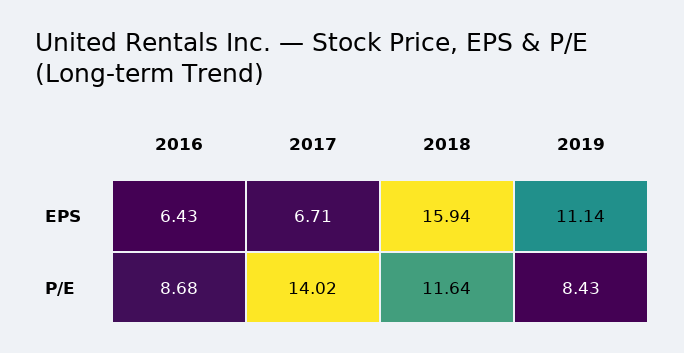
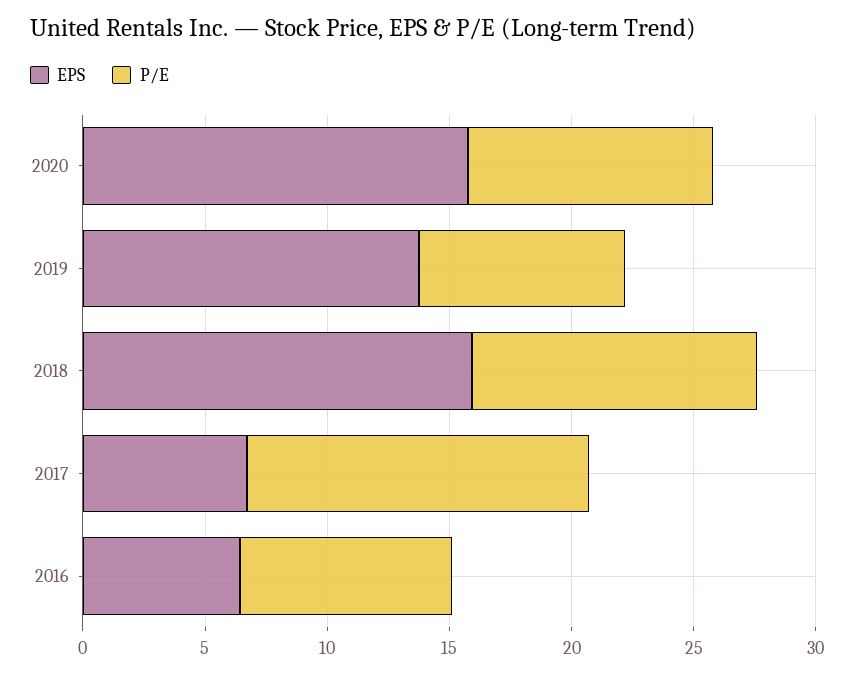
EPS, 2019: 11.14 -> 14
EPS, 2020: none -> 16
P/E, 2020: none -> 10

